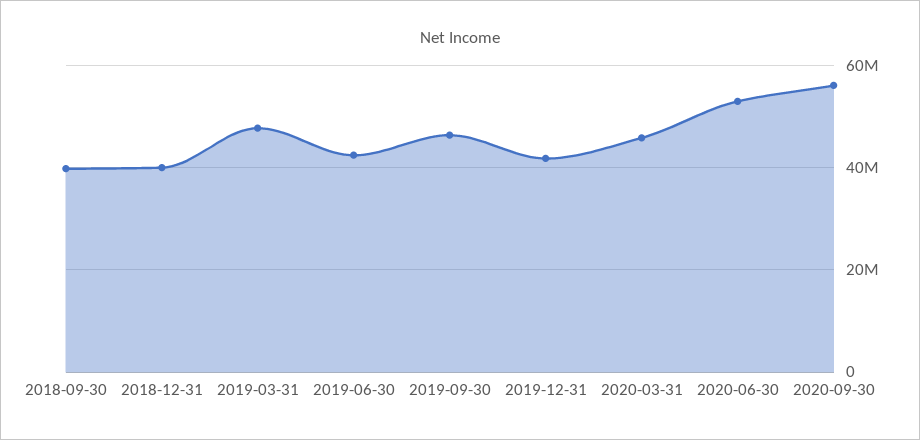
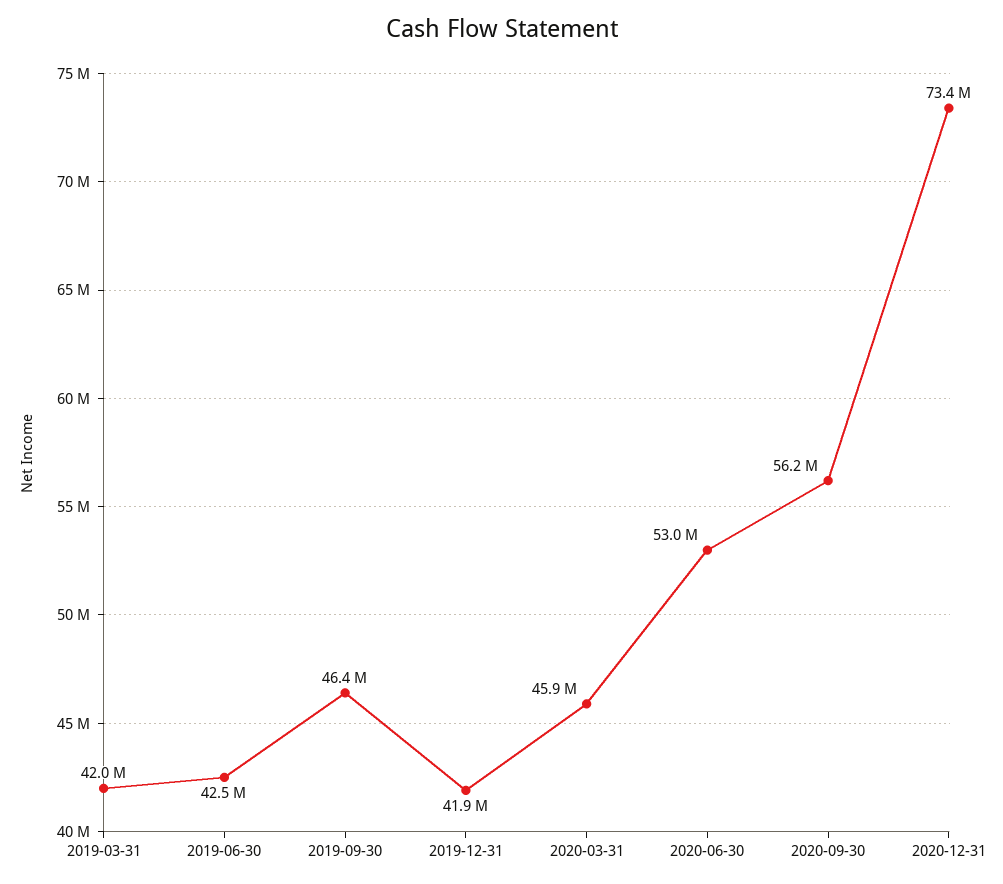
2018-09-30: 40000000 -> none
2018-12-31: 40000000 -> none
2019-03-31: 48000000 -> 42000000
2020-12-31: none -> 73400000

